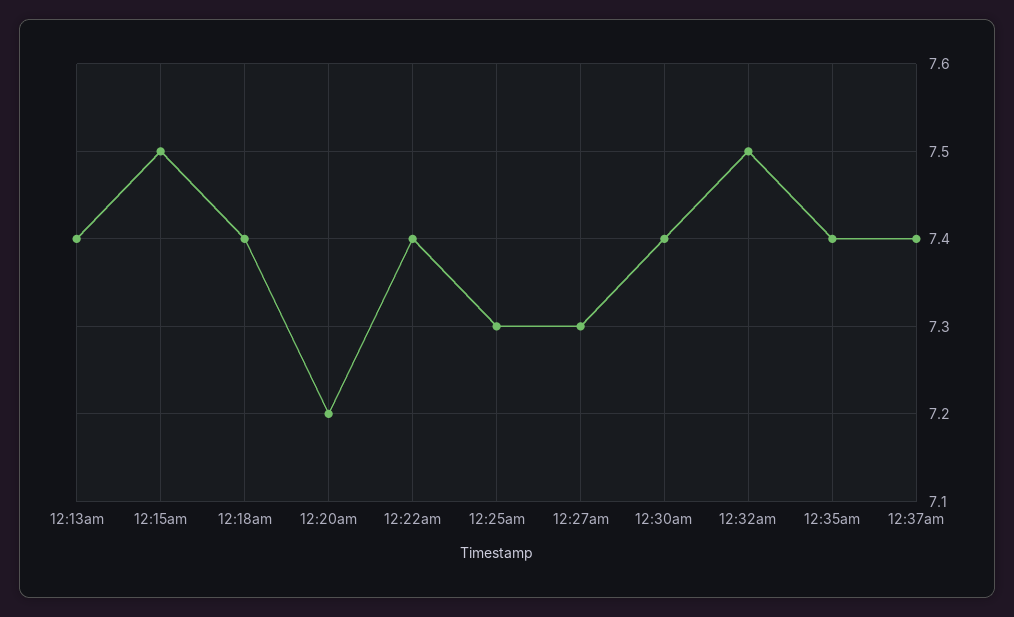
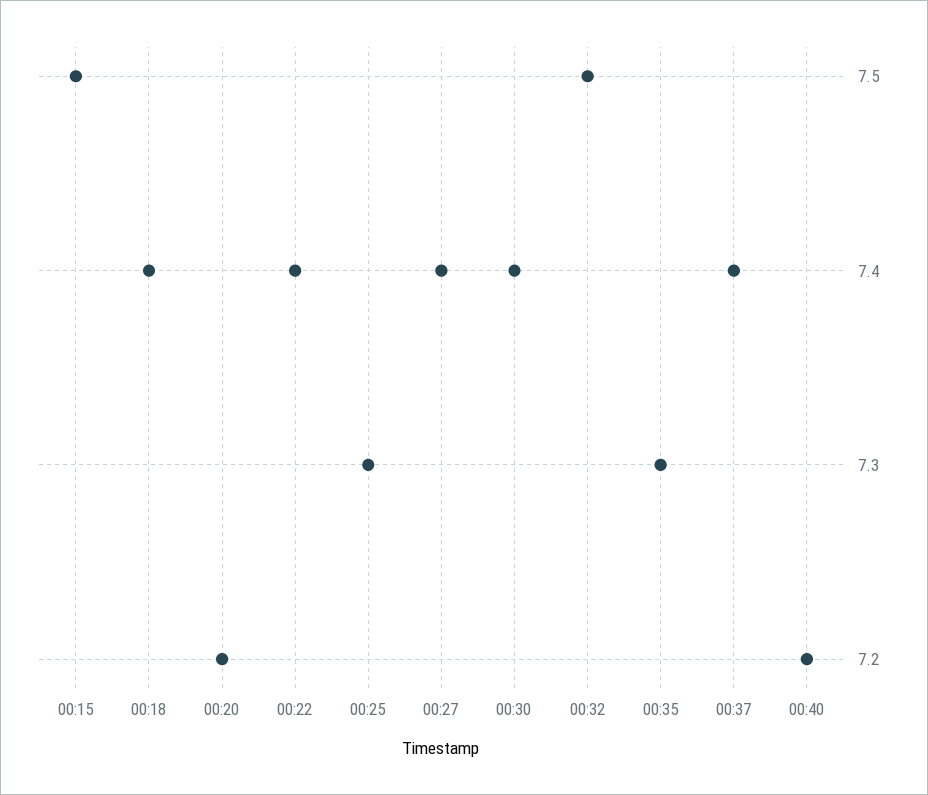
12:13am: 7.4 -> none
12:27am: 7.3 -> 7.4
12:35am: 7.4 -> 7.3
00:40: none -> 7.2

